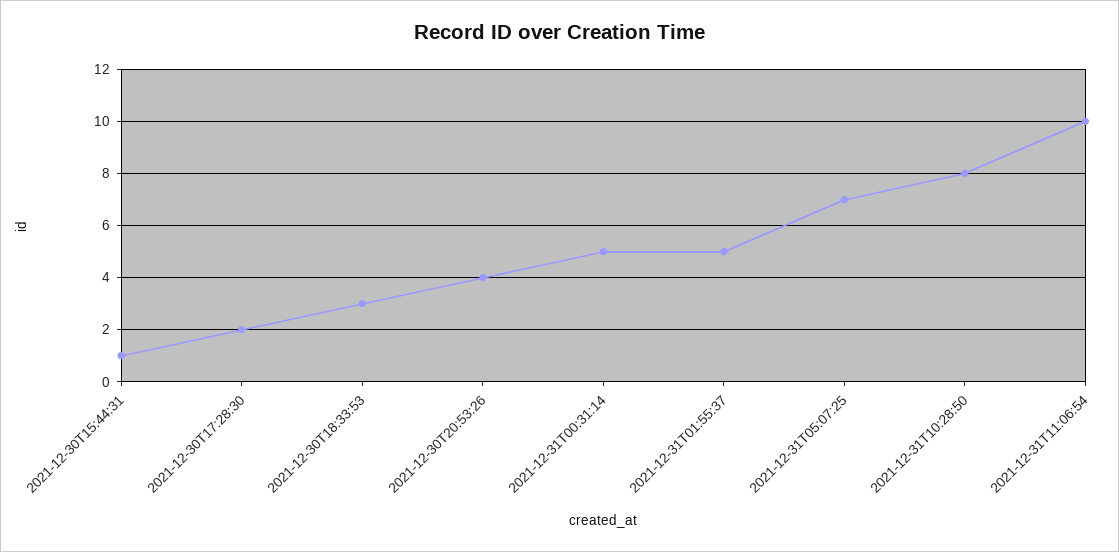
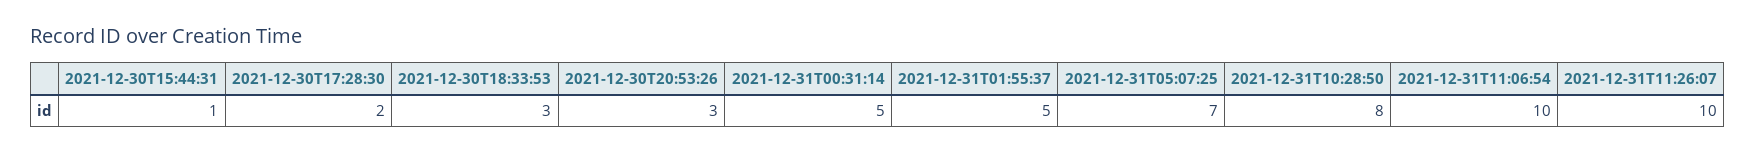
2021-12-30T20:53:26: 4 -> 3
2021-12-31T11:26:07: none -> 10

